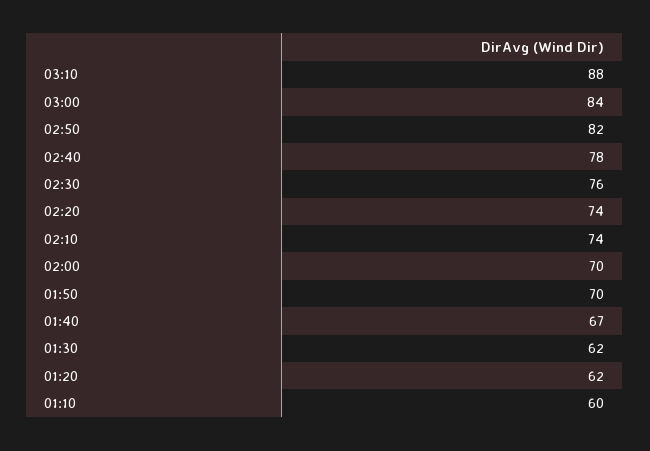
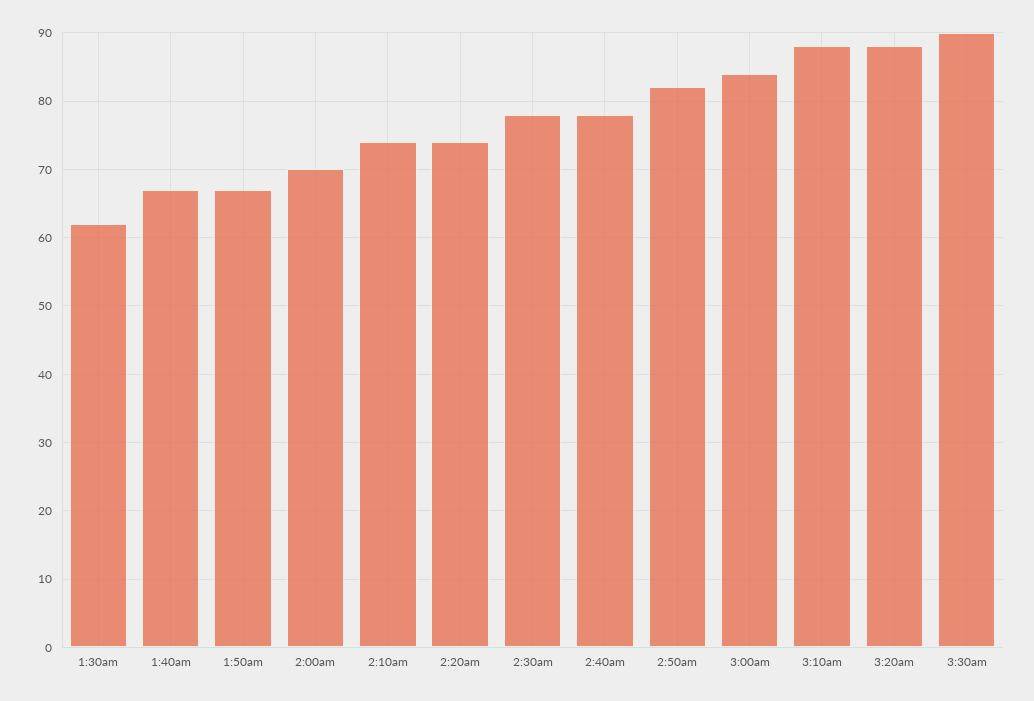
02:30: 76 -> 78
01:50: 70 -> 67
01:20: 62 -> none
01:10: 60 -> none
3:20am: none -> 88
3:30am: none -> 90

